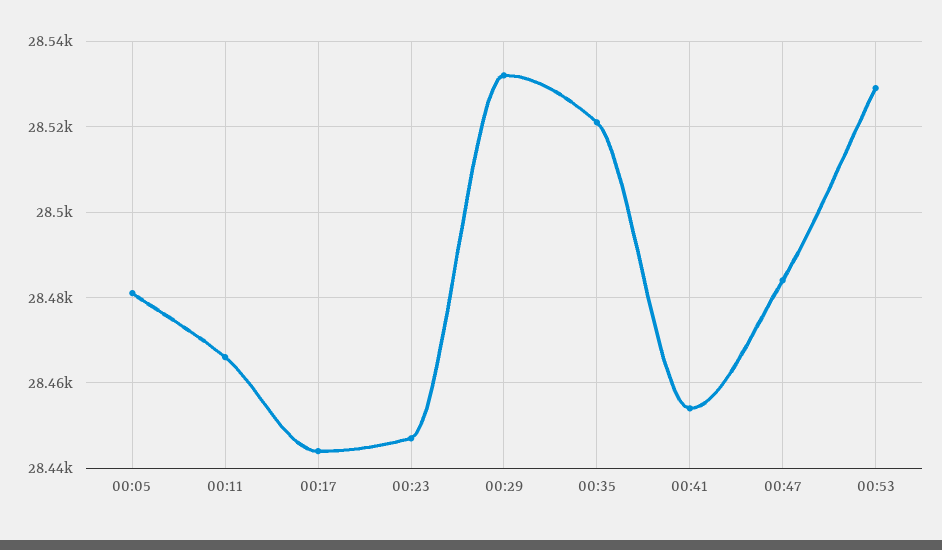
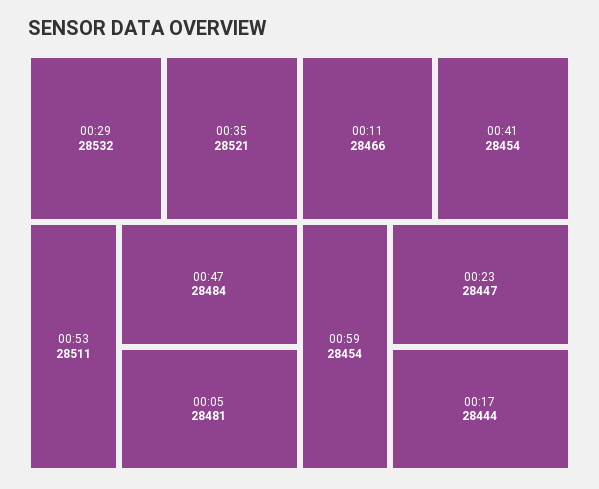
00:53: 28530 -> 28511
00:59: none -> 28454

